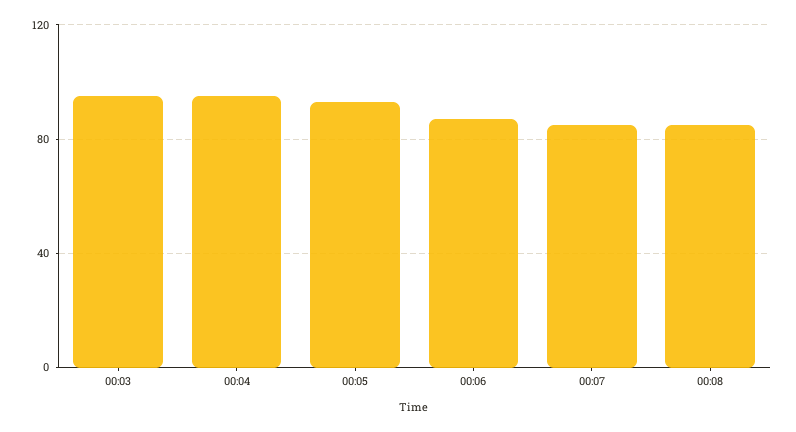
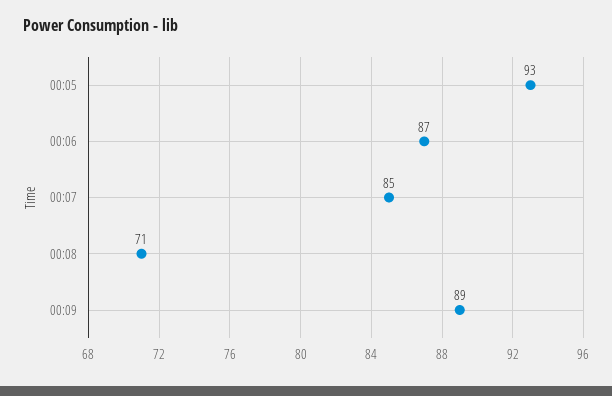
00:03: 95 -> none
00:04: 95 -> none
00:08: 85 -> 71
00:09: none -> 89

